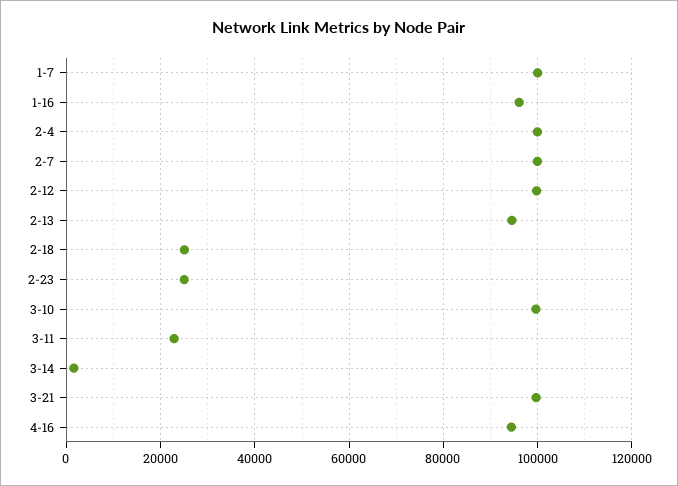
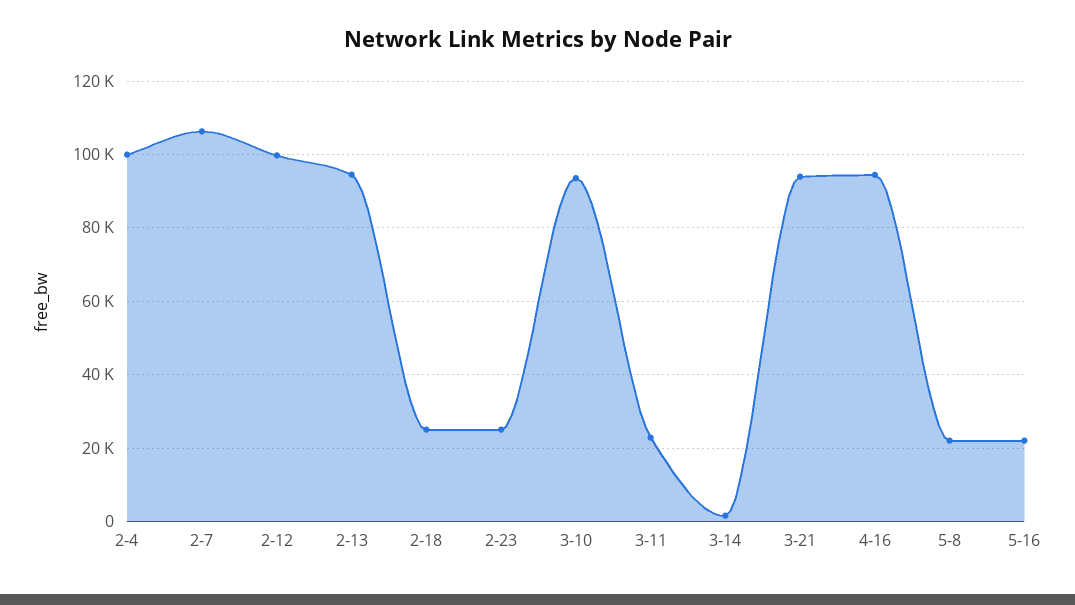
1-7: 100000 -> none
1-16: 96000 -> none
2-7: 100000 -> 106000
3-10: 100000 -> 94000
3-21: 100000 -> 94000
5-8: none -> 22000
5-16: none -> 22000

